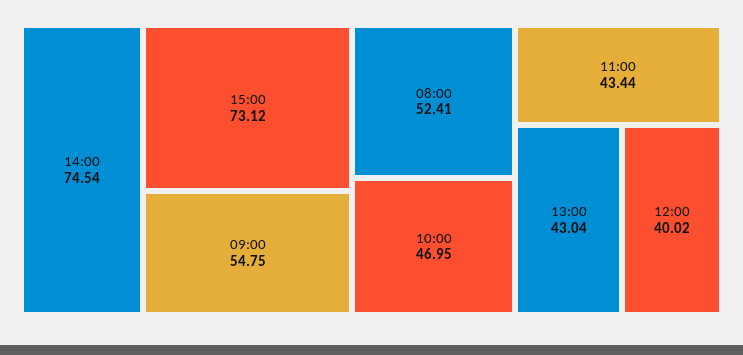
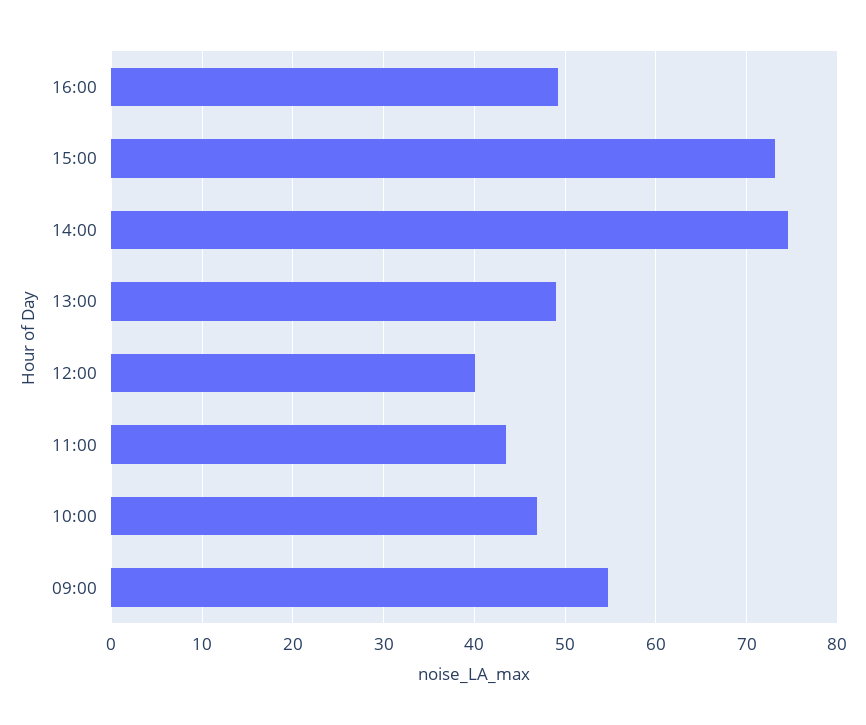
08:00: 52.41 -> none
13:00: 43.04 -> 49
16:00: none -> 49

